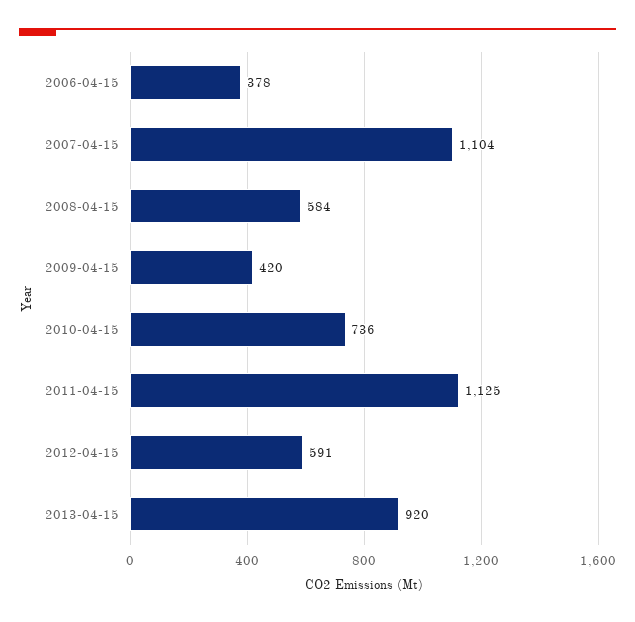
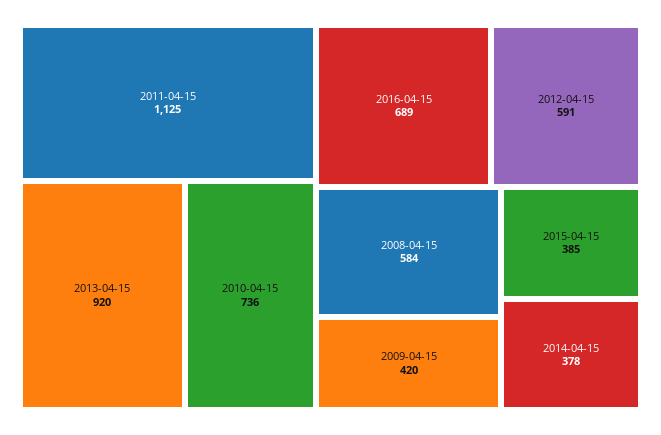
2006-04-15: 378 -> none
2007-04-15: 1104 -> none
2016-04-15: none -> 689
2015-04-15: none -> 385
2014-04-15: none -> 378

